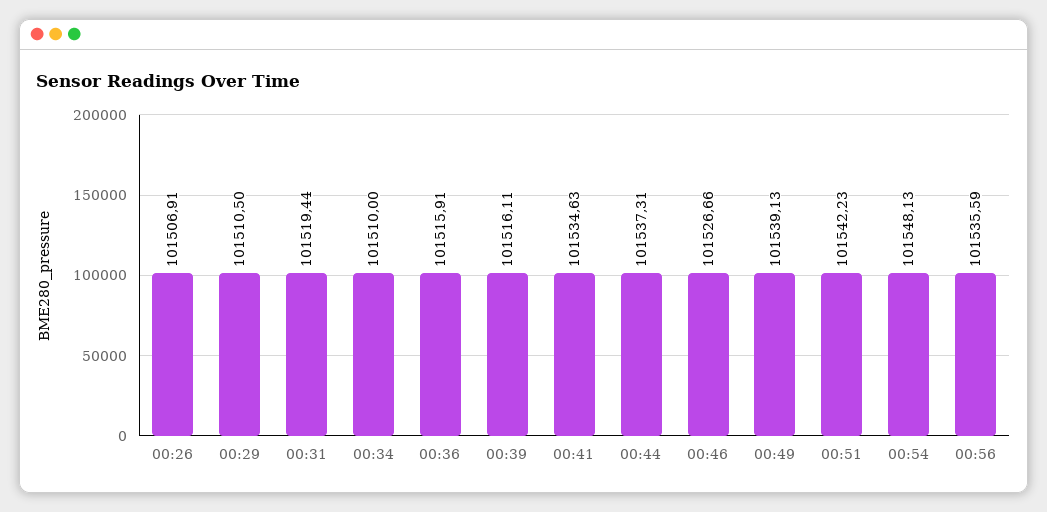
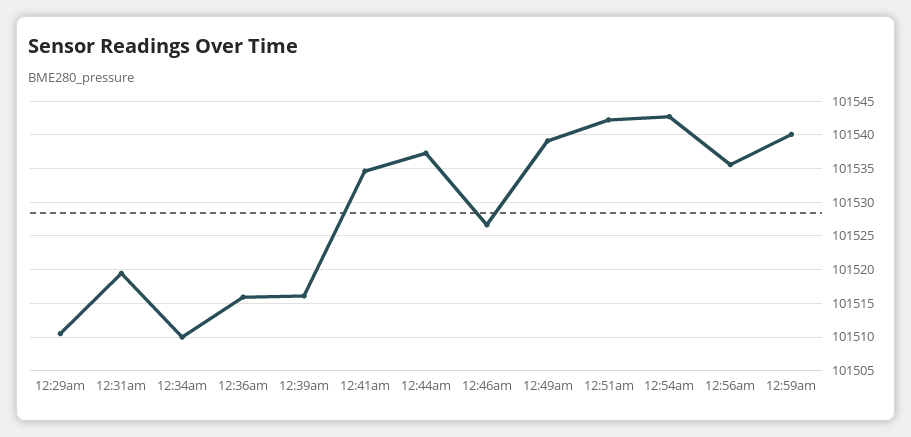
00:26: 101506.91 -> none
00:54: 101548.13 -> 101543
12:59am: none -> 101540

